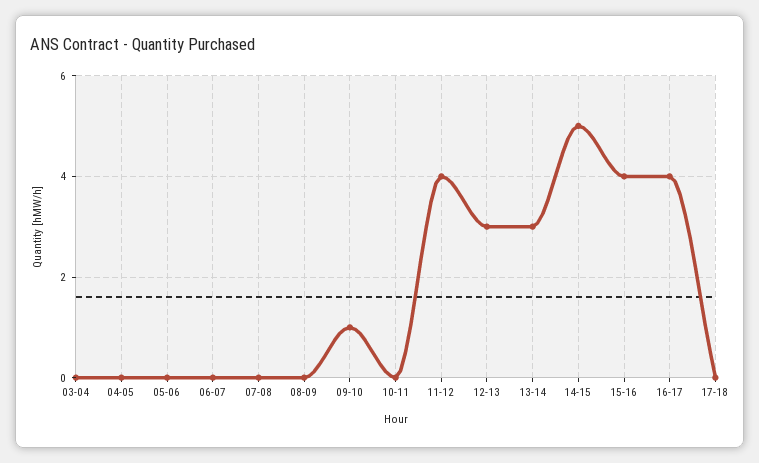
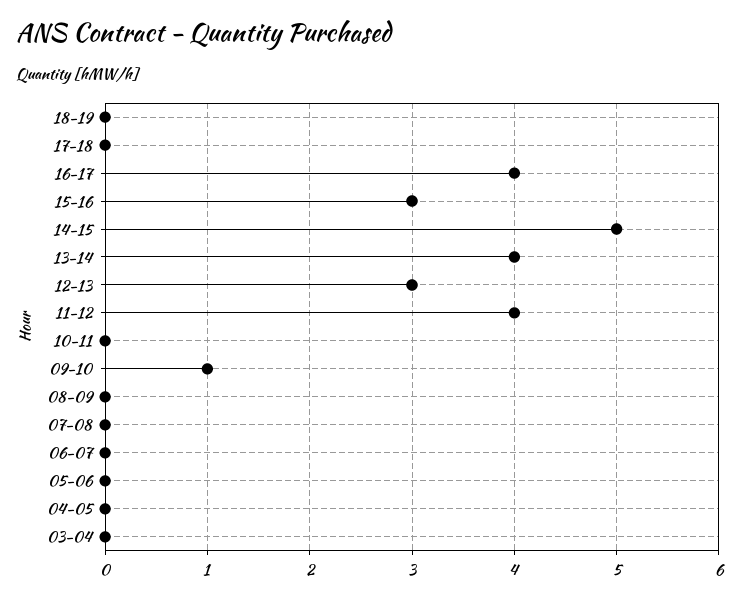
13-14: 3 -> 4
15-16: 4 -> 3
18-19: none -> 0

